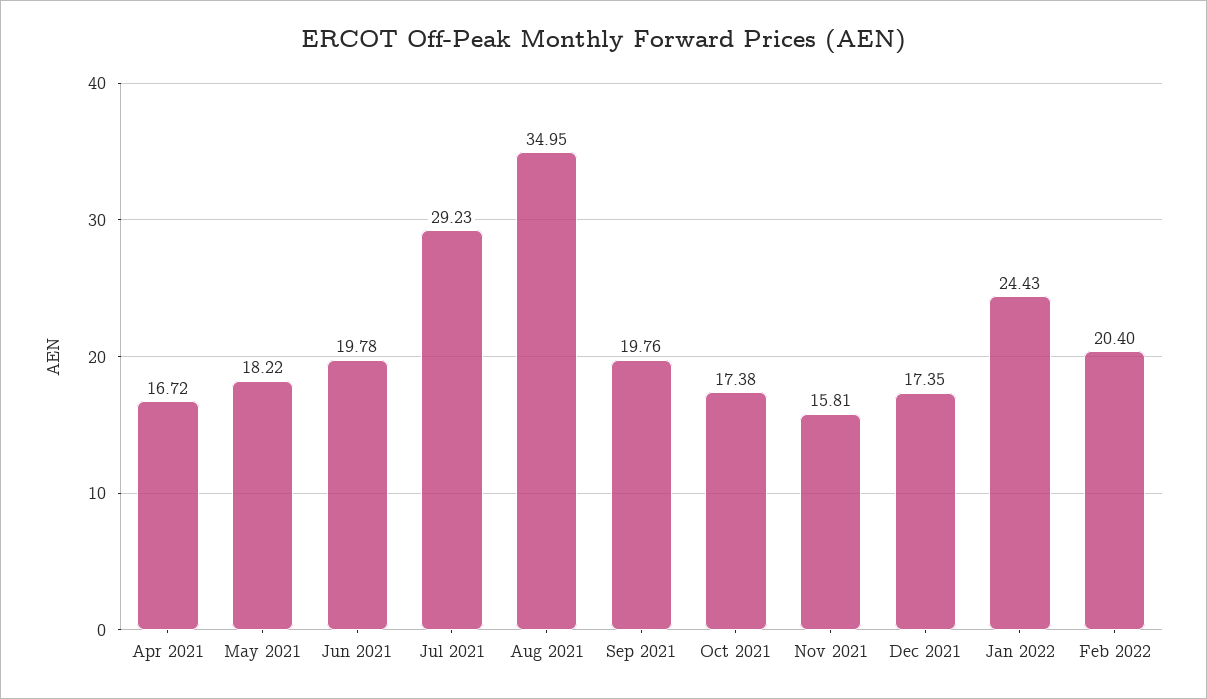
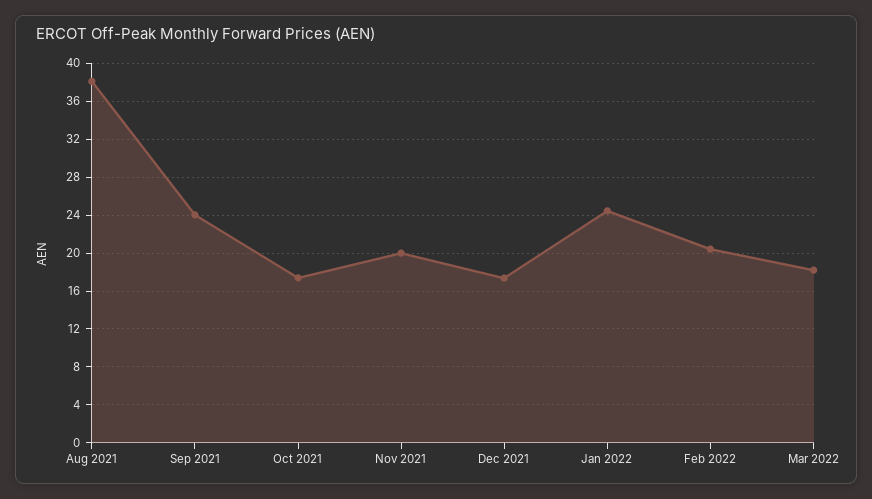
Apr 2021: 16.72 -> none
May 2021: 18.22 -> none
Jun 2021: 19.78 -> none
Jul 2021: 29.23 -> none
Aug 2021: 34.95 -> 38
Sep 2021: 19.76 -> 24
Nov 2021: 15.81 -> 20
Mar 2022: none -> 18

